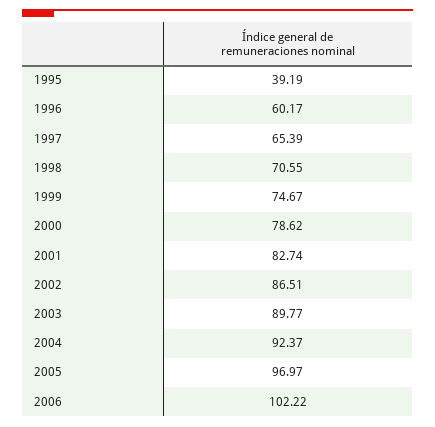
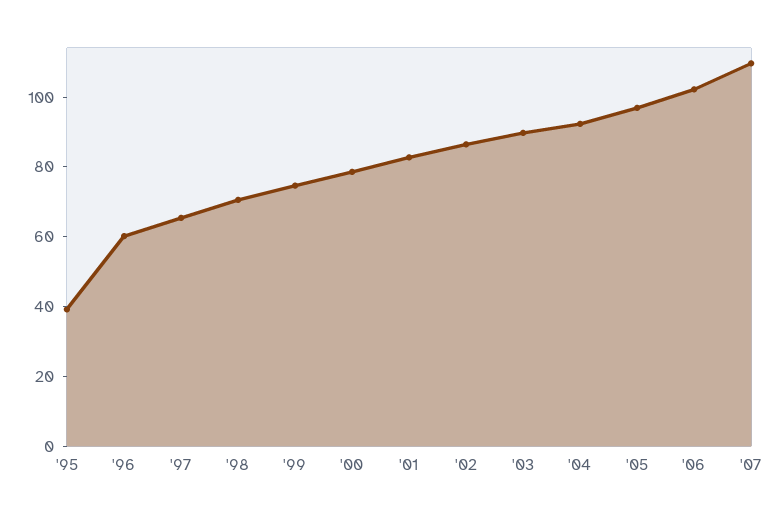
'07: none -> 110

